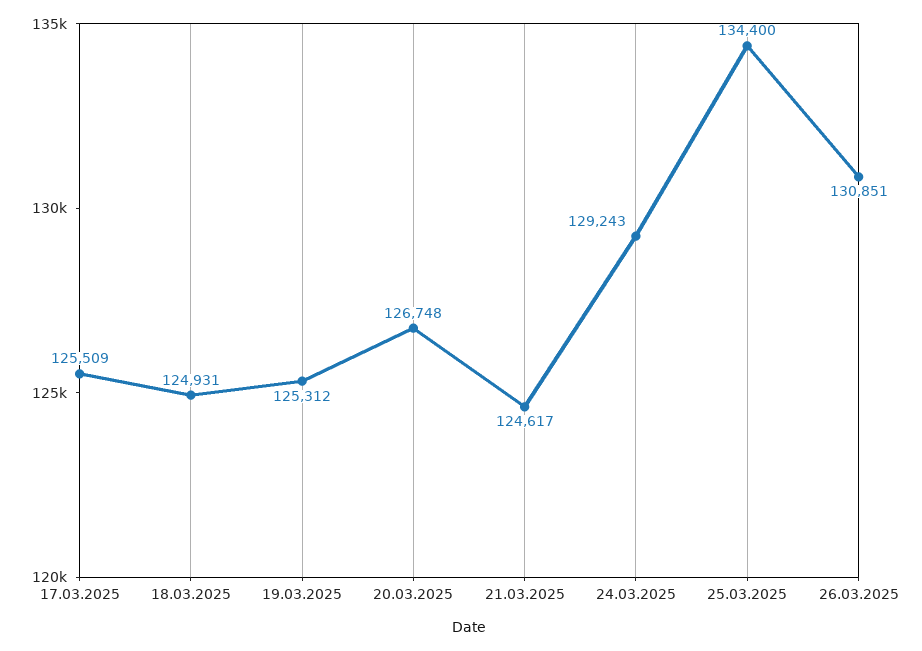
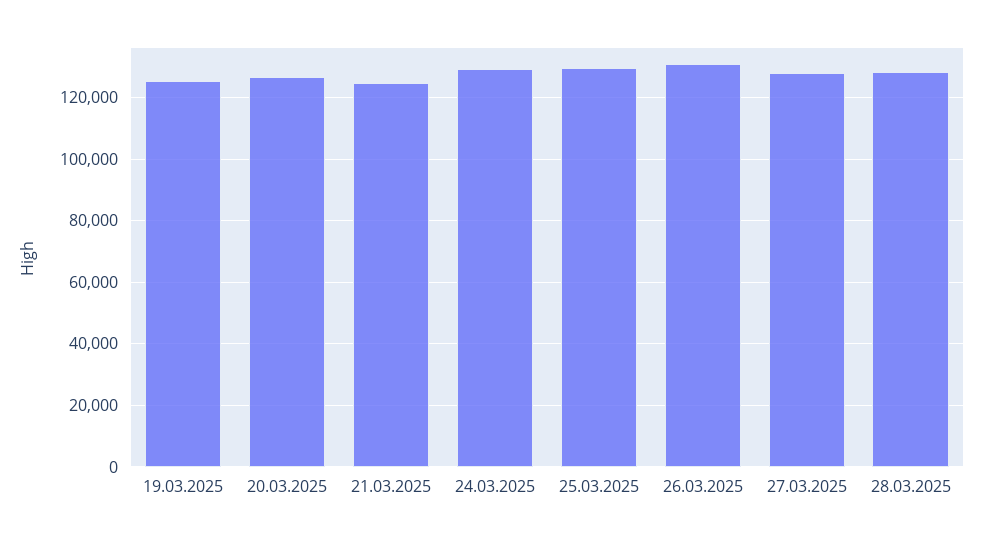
17.03.2025: 125509 -> none
18.03.2025: 124931 -> none
25.03.2025: 134400 -> 130000
27.03.2025: none -> 128000
28.03.2025: none -> 128000

